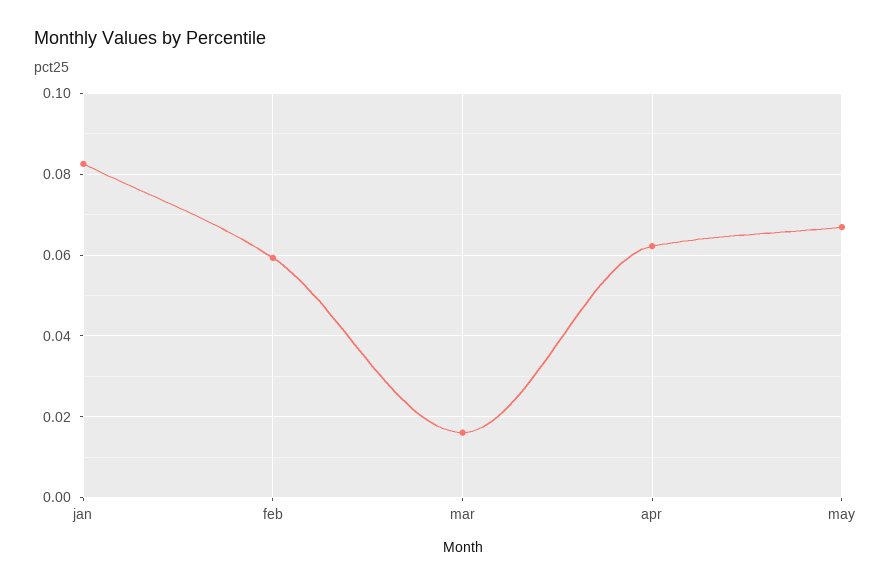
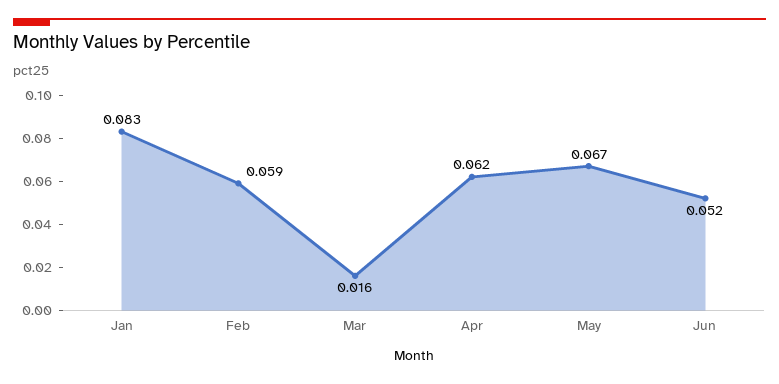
Jun: none -> 0.052

